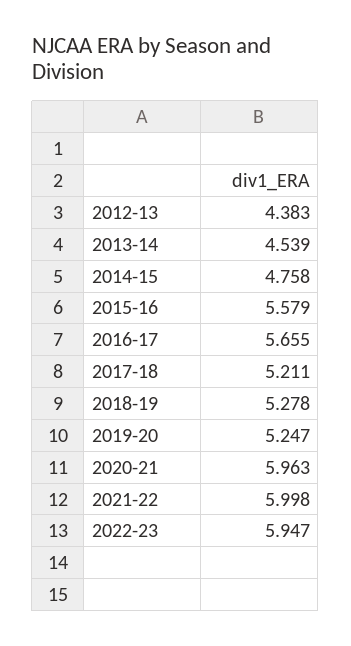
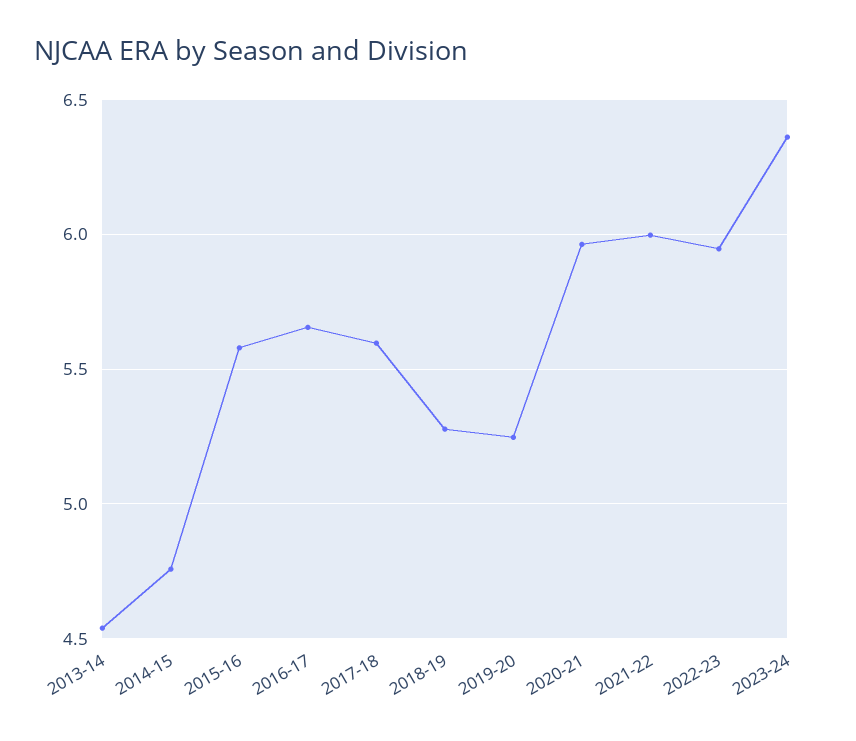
2012-13: 4.383 -> none
2017-18: 5.211 -> 5.6
2023-24: none -> 6.35

